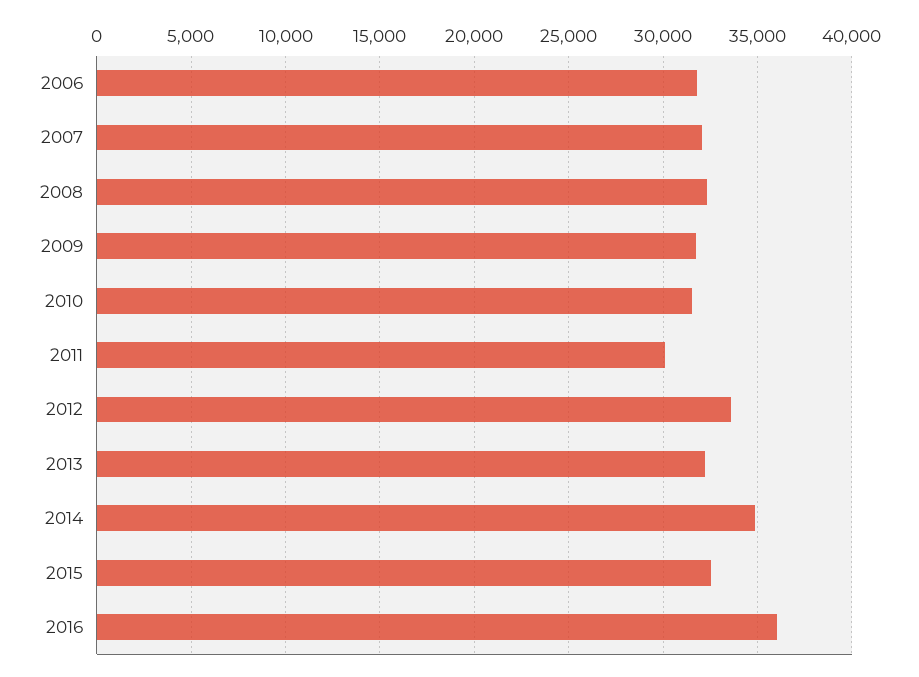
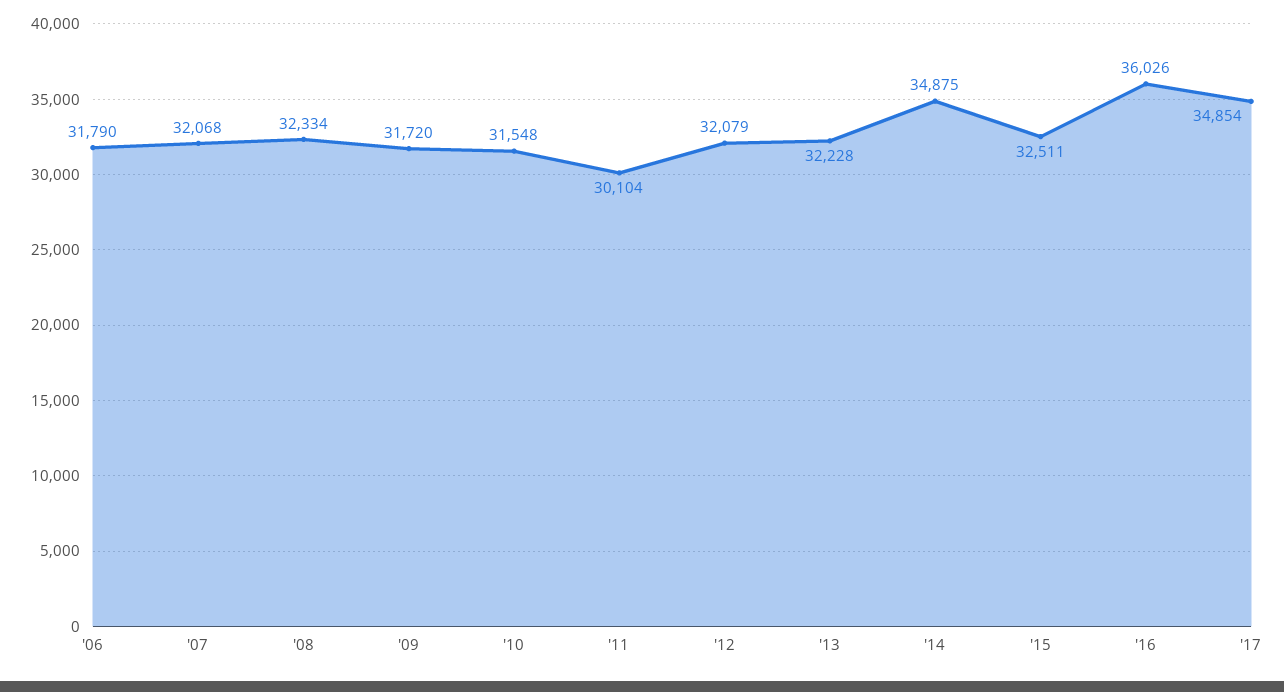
2012: 33500 -> 32079
'17: none -> 34854

